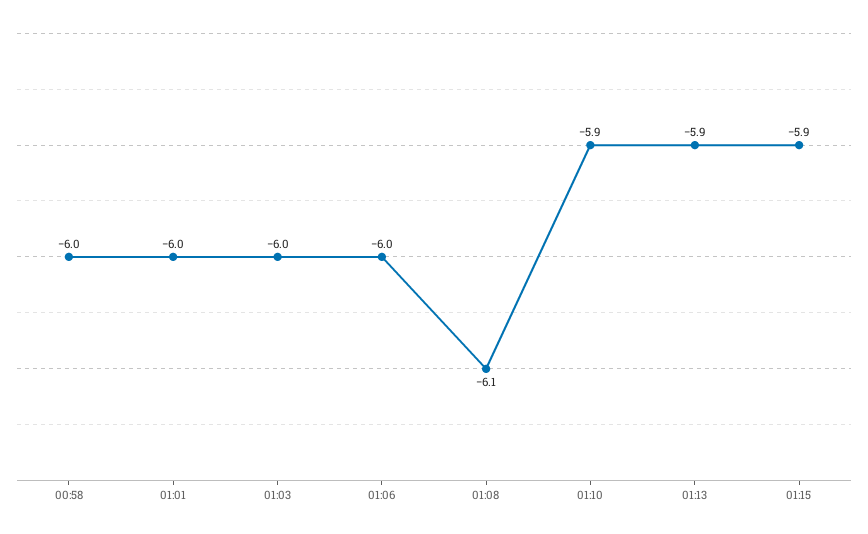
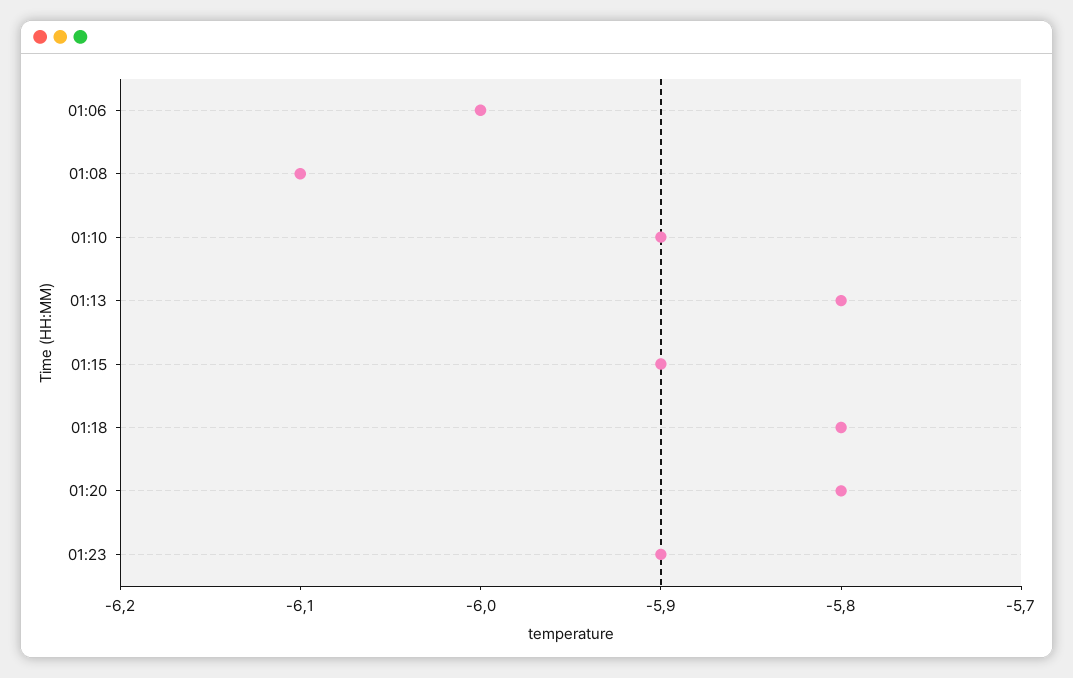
00:58: -6 -> none
01:01: -6 -> none
01:03: -6 -> none
01:13: -5.9 -> -5.8
01:18: none -> -5.8
01:20: none -> -5.8
01:23: none -> -5.9

